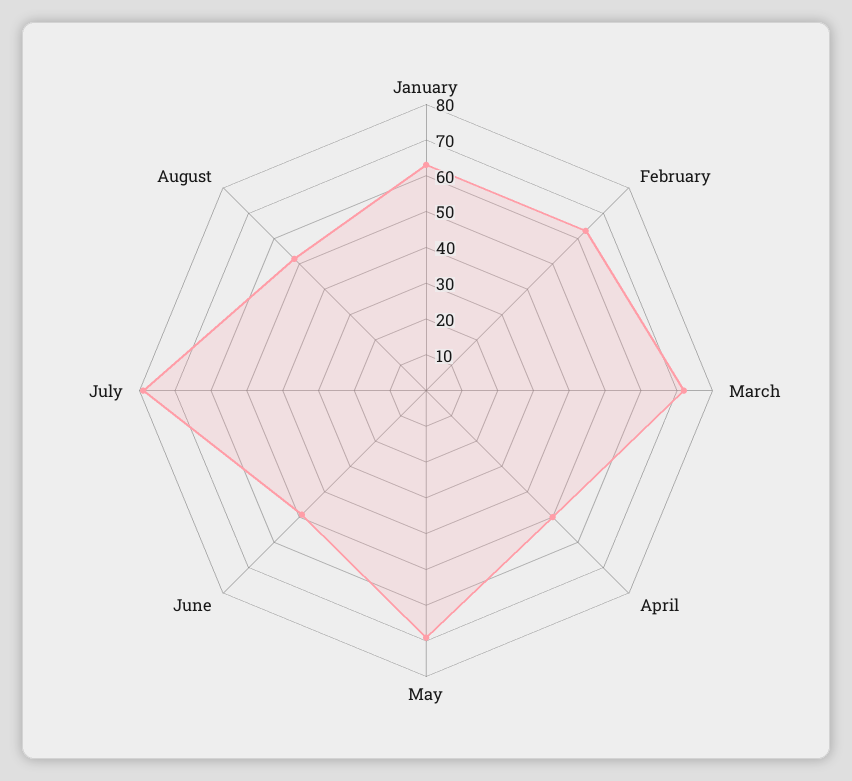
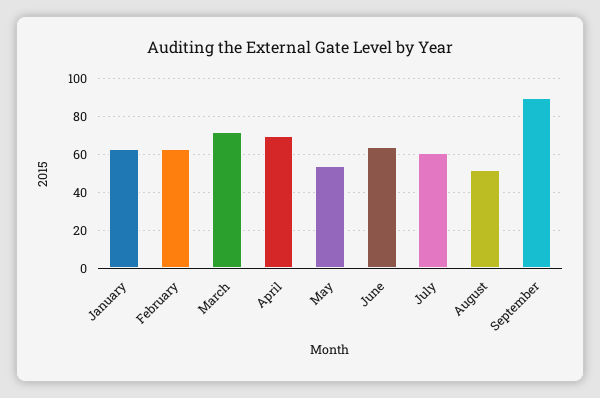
April: 50 -> 70
May: 70 -> 55
June: 50 -> 65
July: 80 -> 60
September: none -> 90

